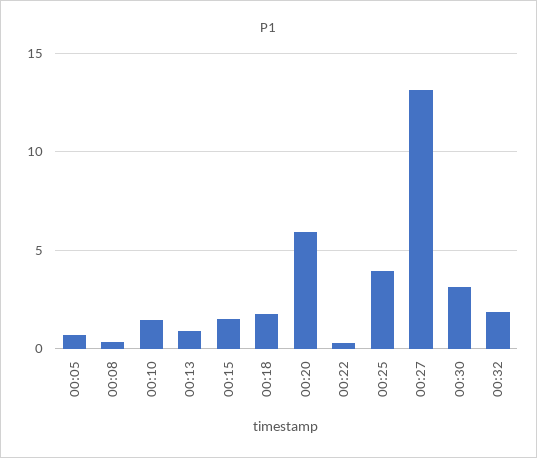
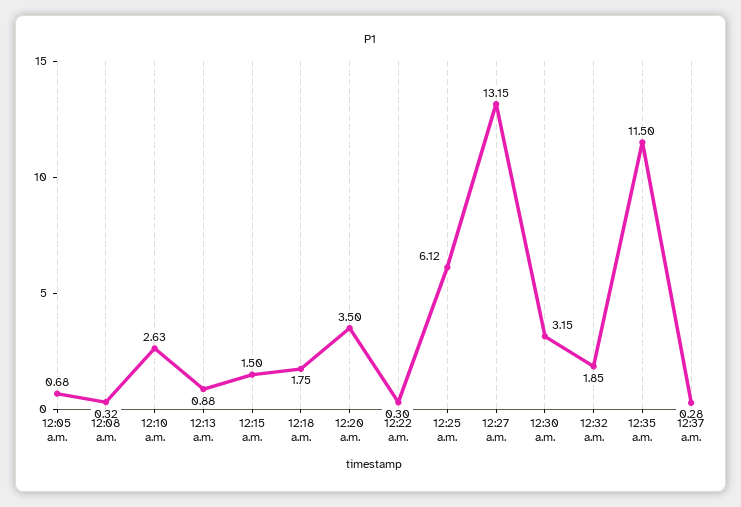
00:10: 1.5 -> 2.63
00:20: 6 -> 3.5
00:25: 4 -> 6.12
12:35 a.m.: none -> 11.5
12:37 a.m.: none -> 0.28

